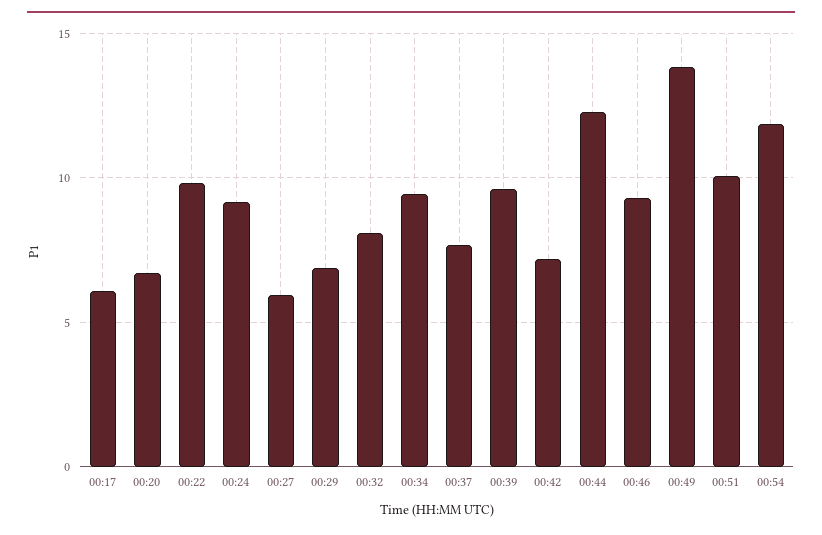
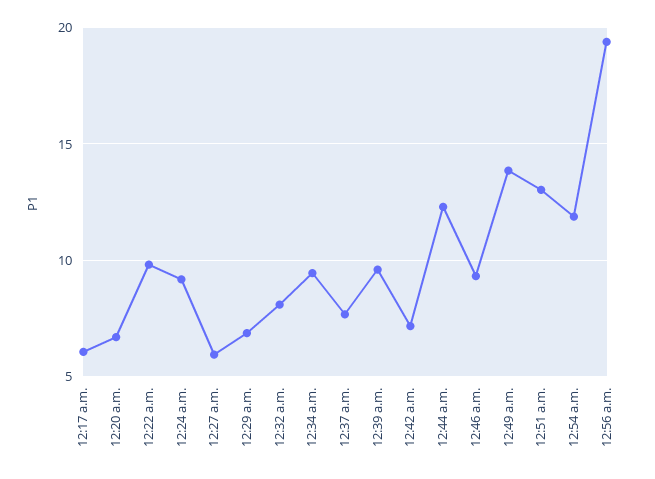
00:51: 10 -> 13
12:56 a.m.: none -> 19.5

